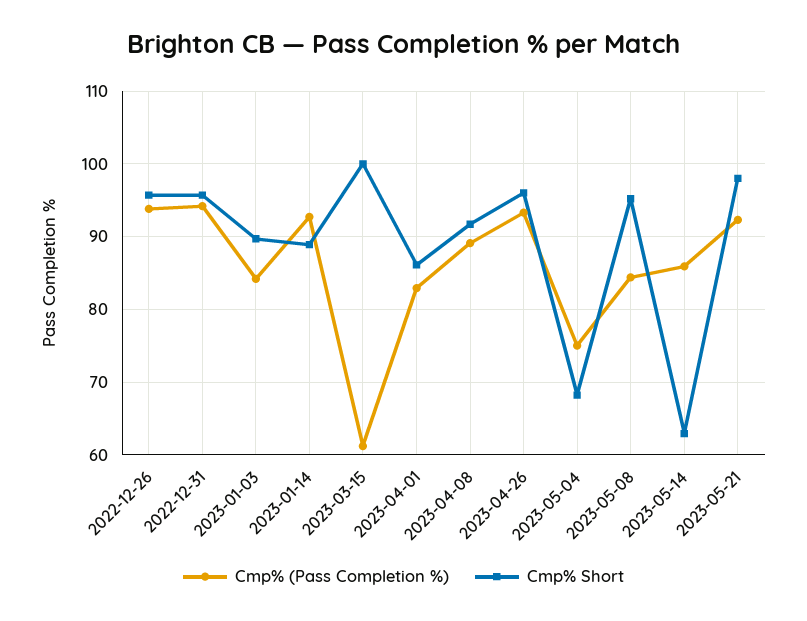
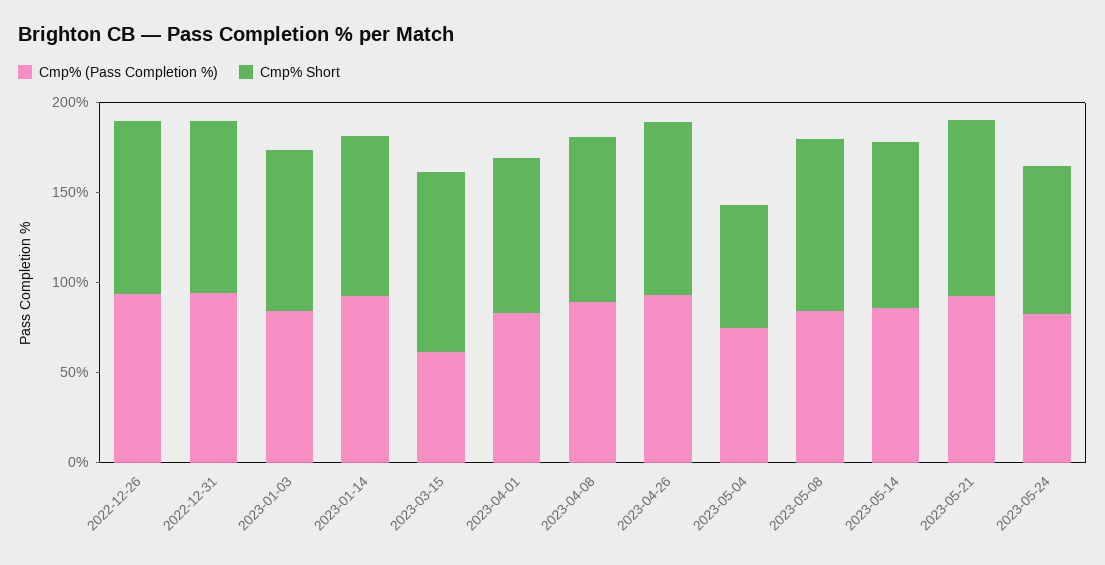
Cmp% Short, 2023-05-14: 63 -> 90
Cmp% (Pass Completion %), 2023-05-24: none -> 80
Cmp% Short, 2023-05-24: none -> 80

